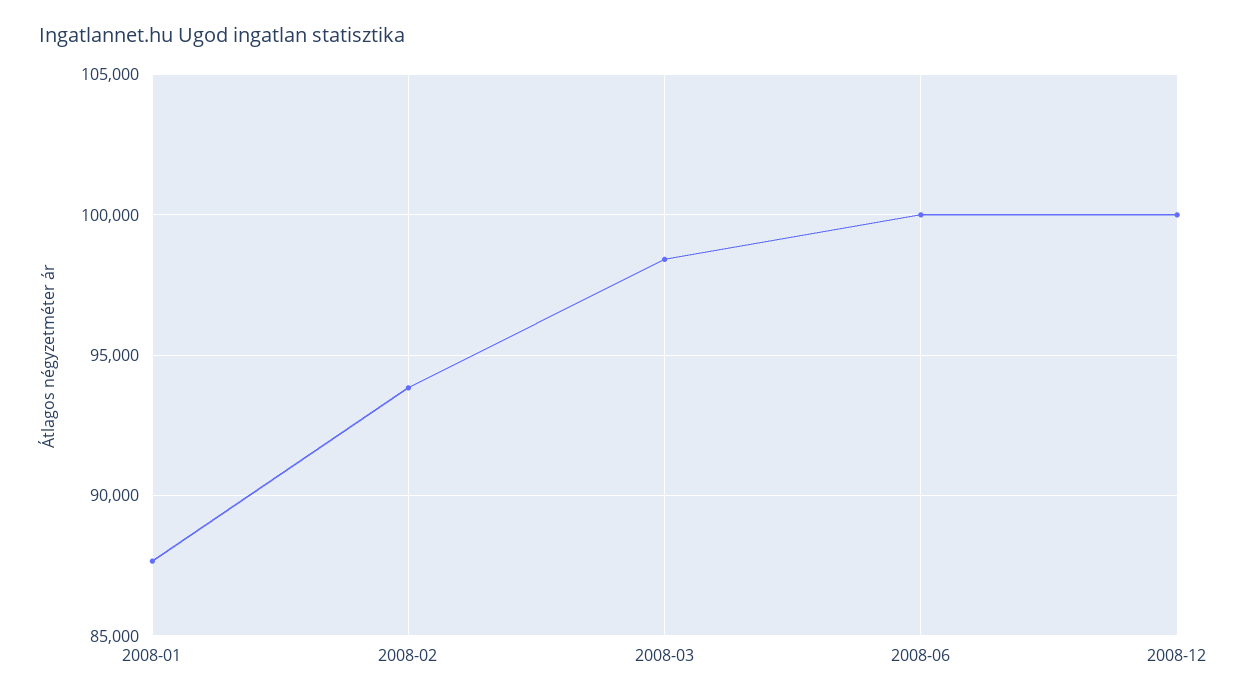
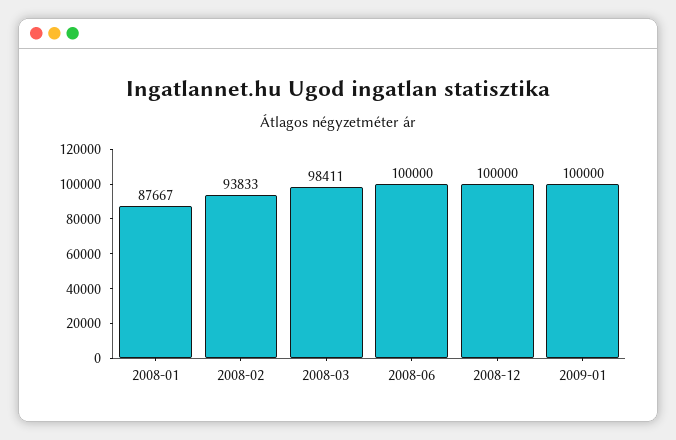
2009-01: none -> 100000

